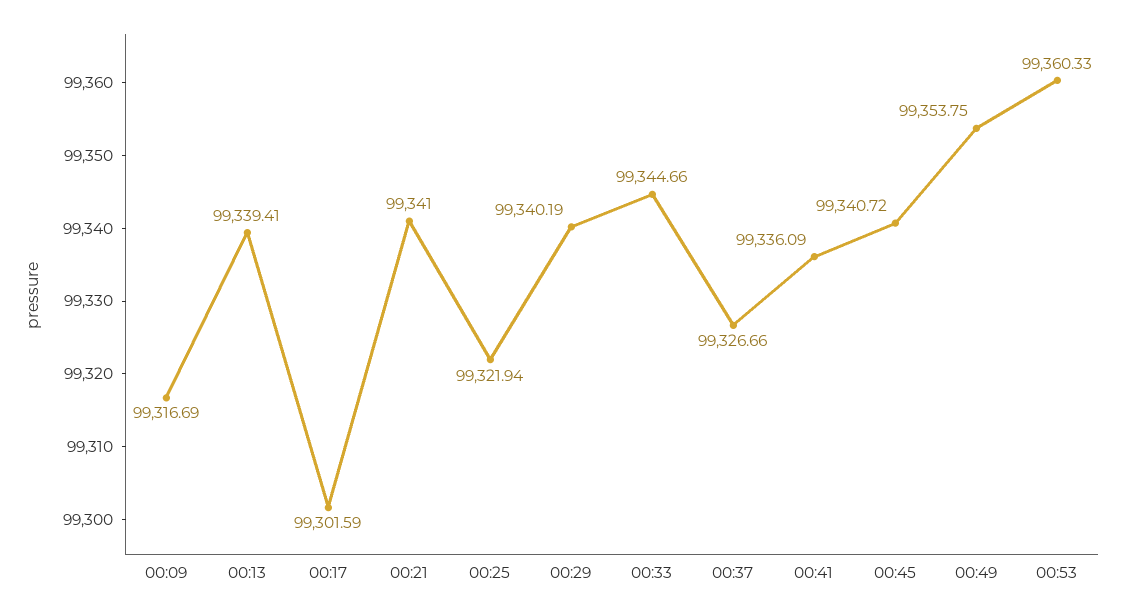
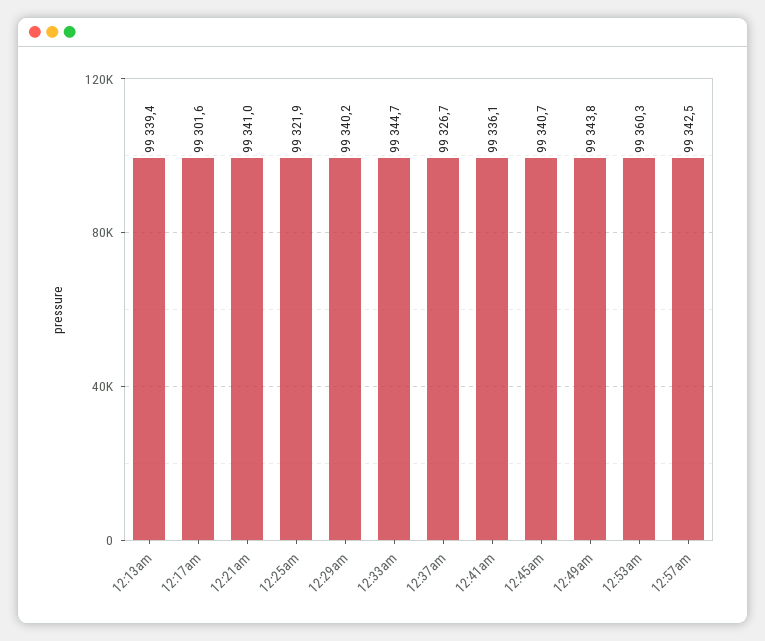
00:09: 99316.69 -> none
00:49: 99353.75 -> 99343.8
12:57am: none -> 99342.5

